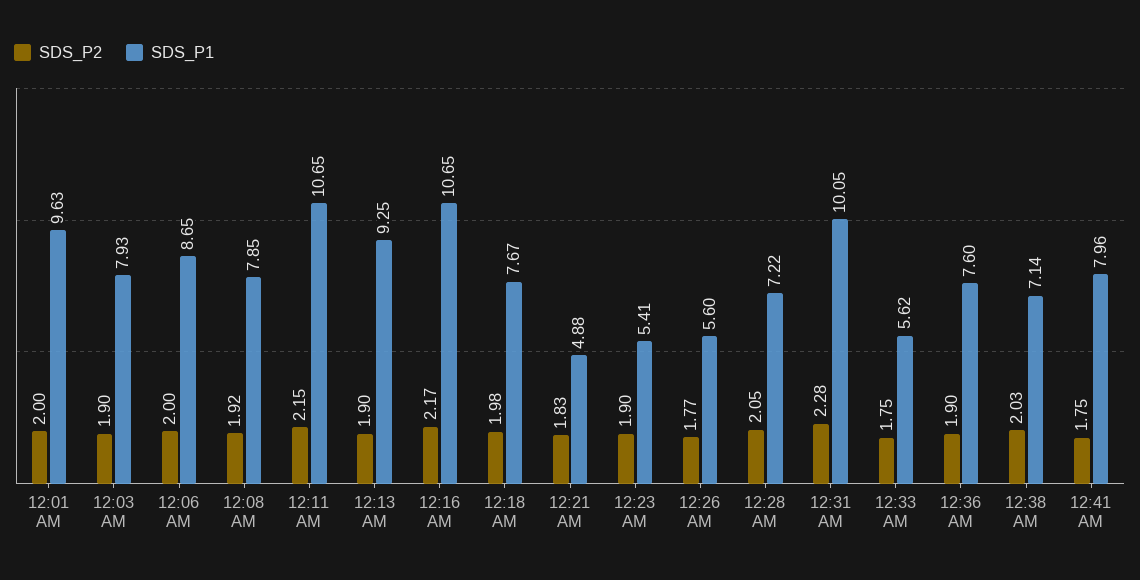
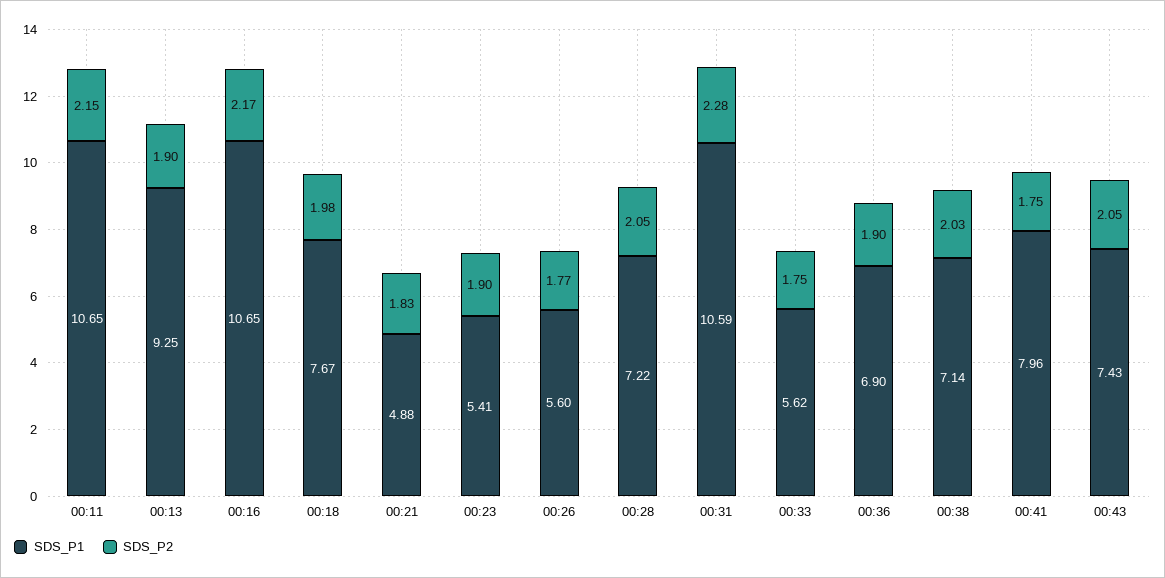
SDS_P2, 12:01 AM: 2 -> none
SDS_P1, 12:01 AM: 9.63 -> none
SDS_P2, 12:03 AM: 1.9 -> none
SDS_P1, 12:03 AM: 7.93 -> none
SDS_P2, 12:06 AM: 2 -> none
SDS_P1, 12:06 AM: 8.65 -> none
SDS_P2, 12:08 AM: 1.92 -> none
SDS_P1, 12:08 AM: 7.85 -> none
SDS_P1, 12:31 AM: 10.05 -> 10.59
SDS_P1, 12:36 AM: 7.6 -> 6.9
SDS_P1, 00:43: none -> 7.43
SDS_P2, 00:43: none -> 2.05

